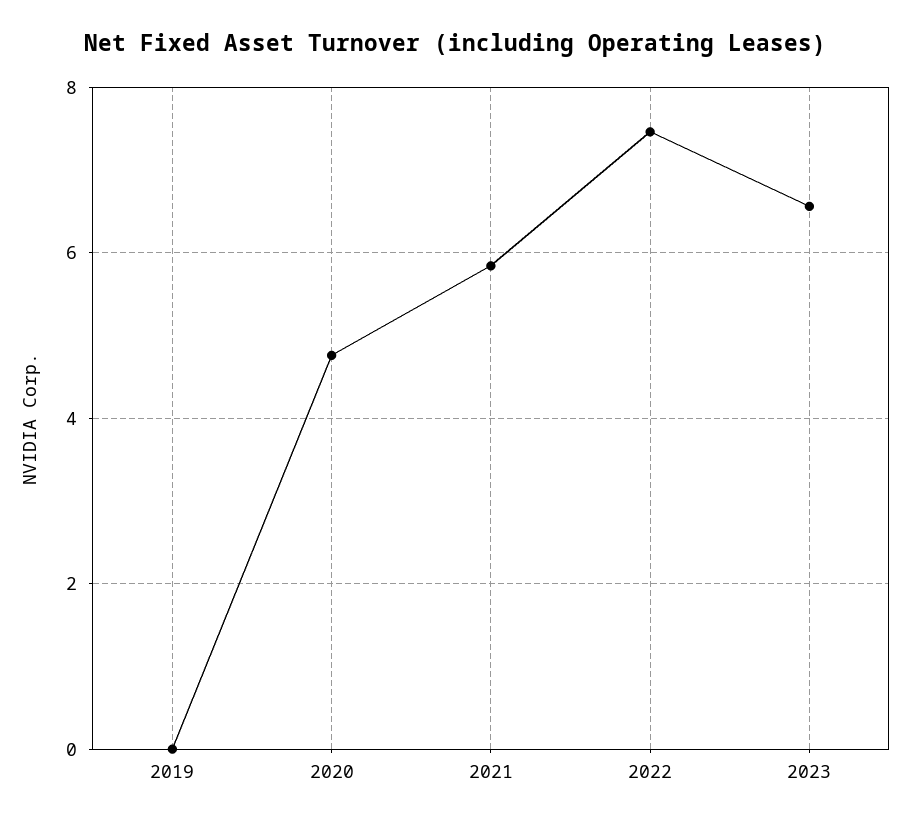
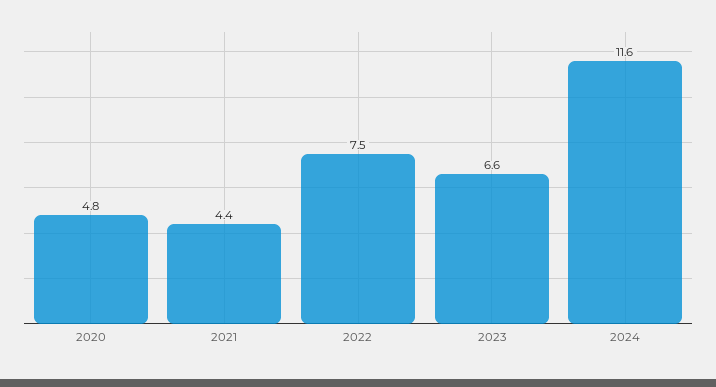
2019: 0 -> none
2021: 5.8 -> 4.4
2024: none -> 11.6

